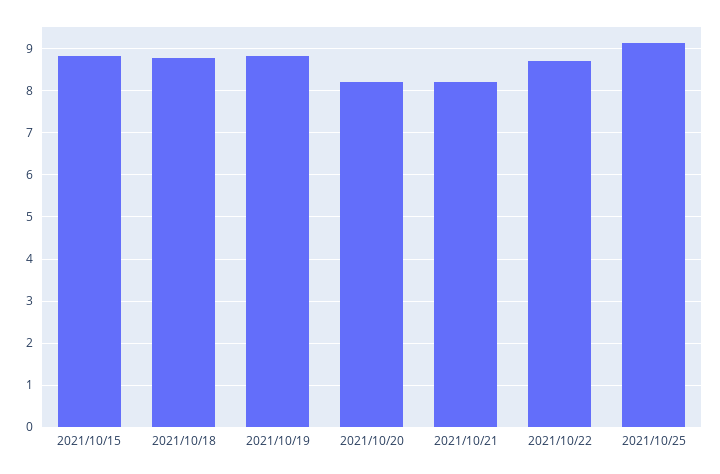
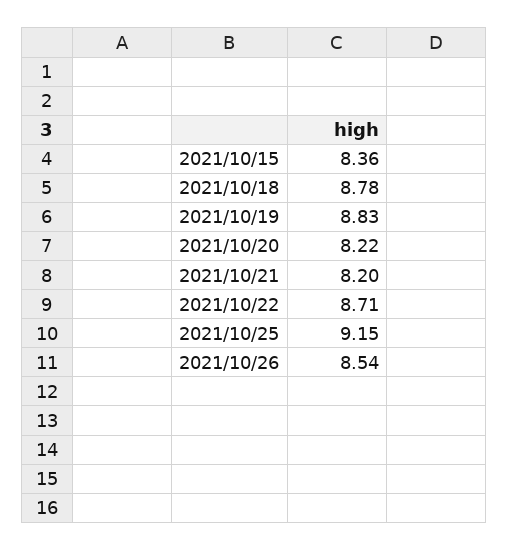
2021/10/15: 8.8 -> 8.36
2021/10/26: none -> 8.54

